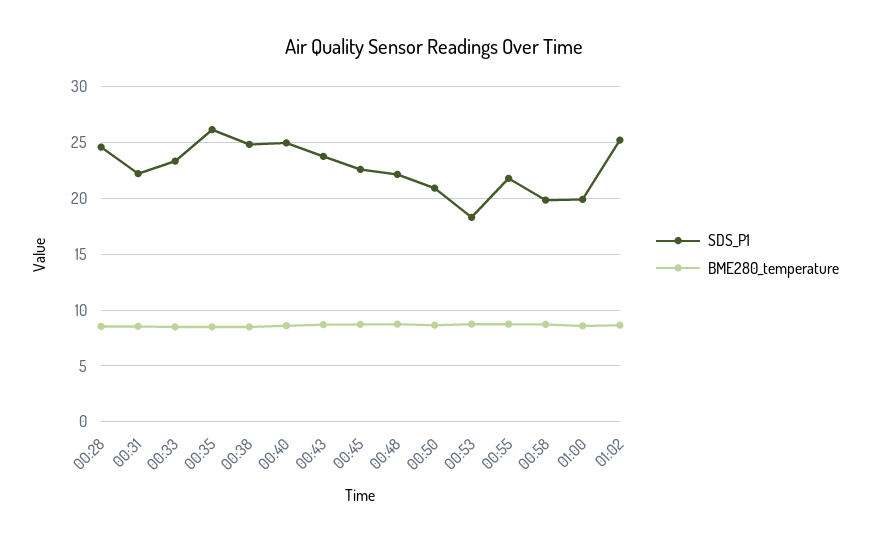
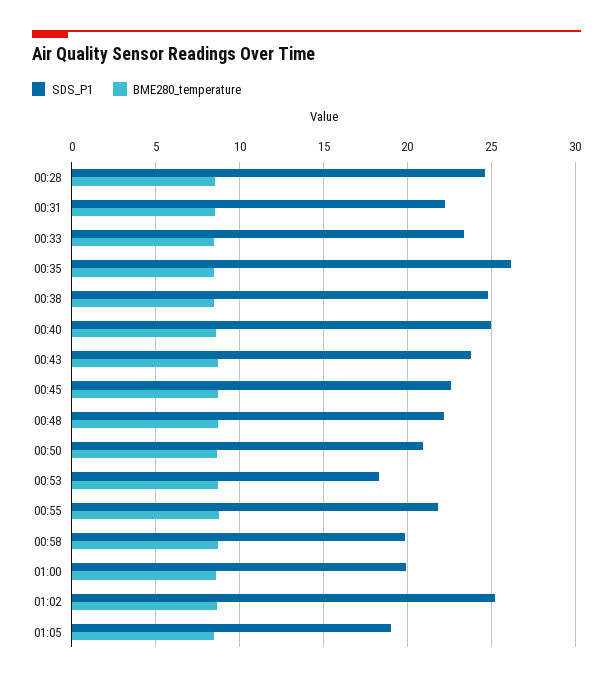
SDS_P1, 01:05: none -> 19
BME280_temperature, 01:05: none -> 8.5

